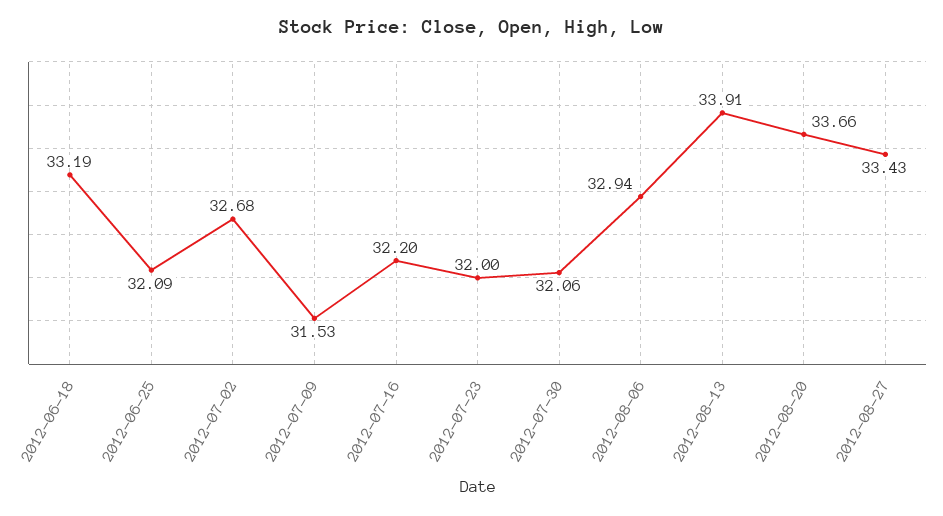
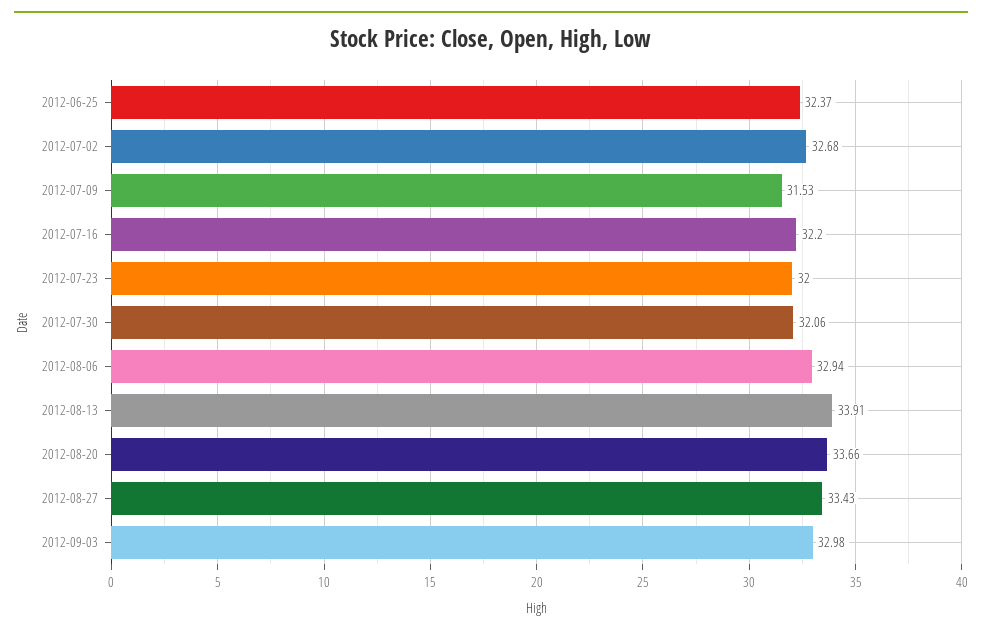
2012-06-18: 33.19 -> none
2012-06-25: 32.09 -> 32.37
2012-09-03: none -> 32.98

